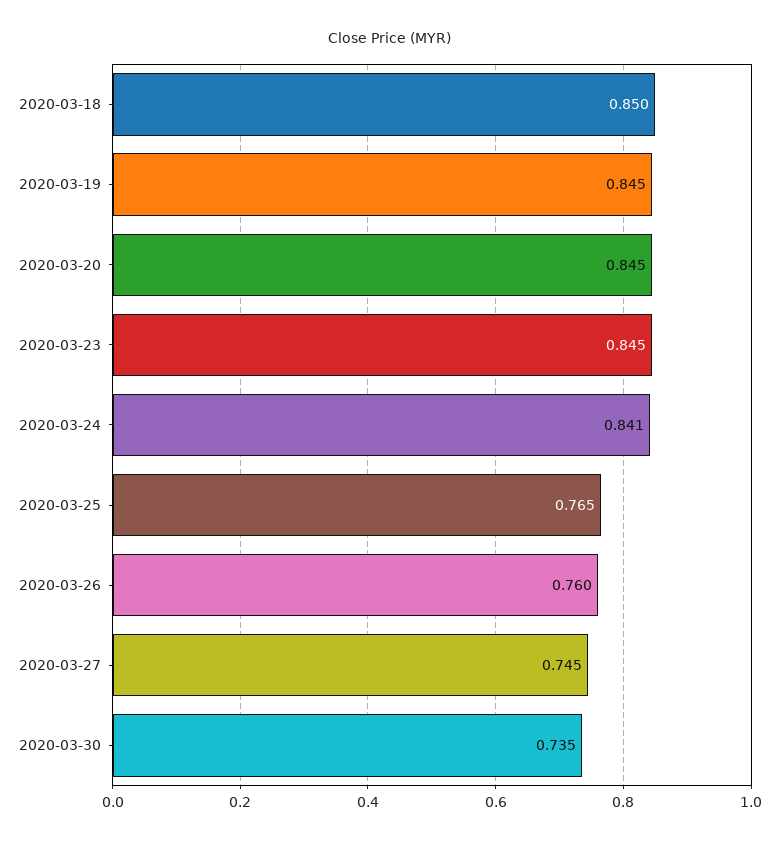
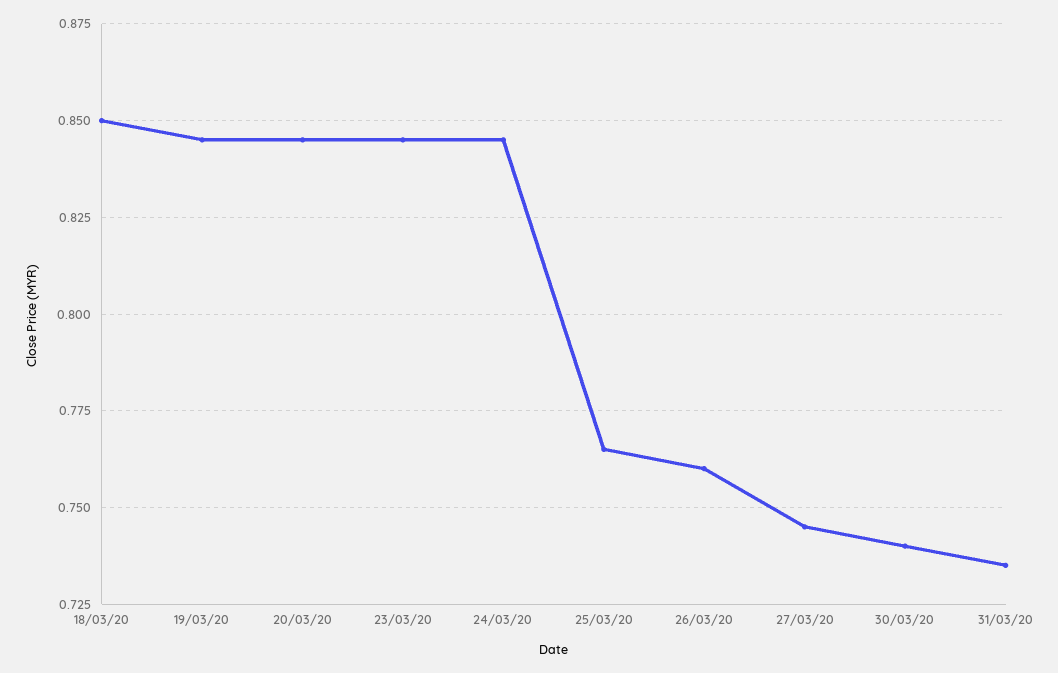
2020-03-24: 0.841 -> 0.845
2020-03-30: 0.735 -> 0.74
31/03/20: none -> 0.735

